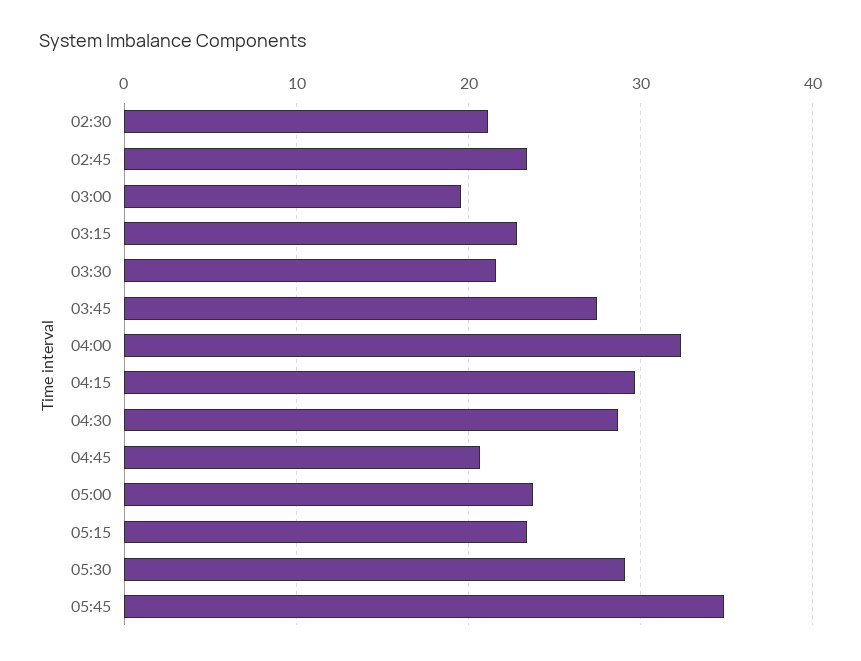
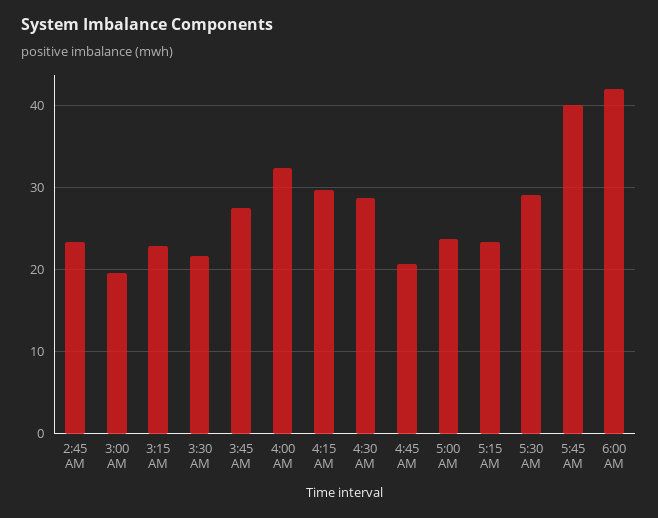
02:30: 21 -> none
05:45: 35 -> 40
6:00 AM: none -> 42

